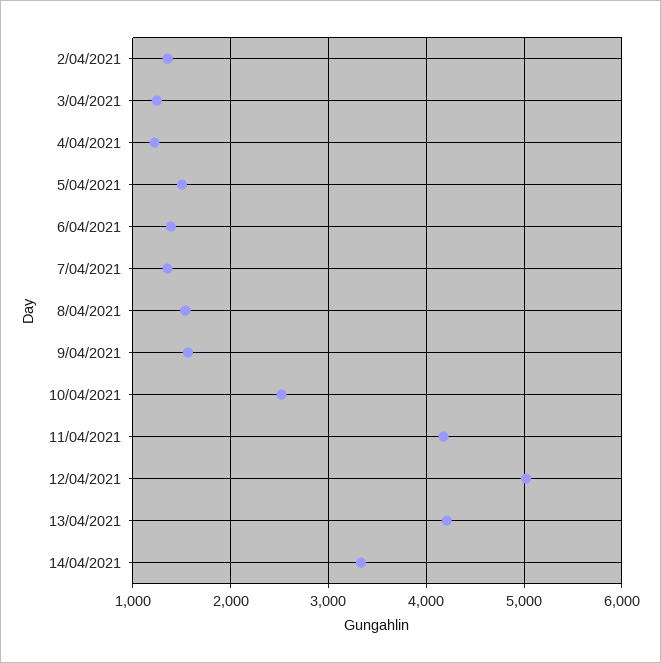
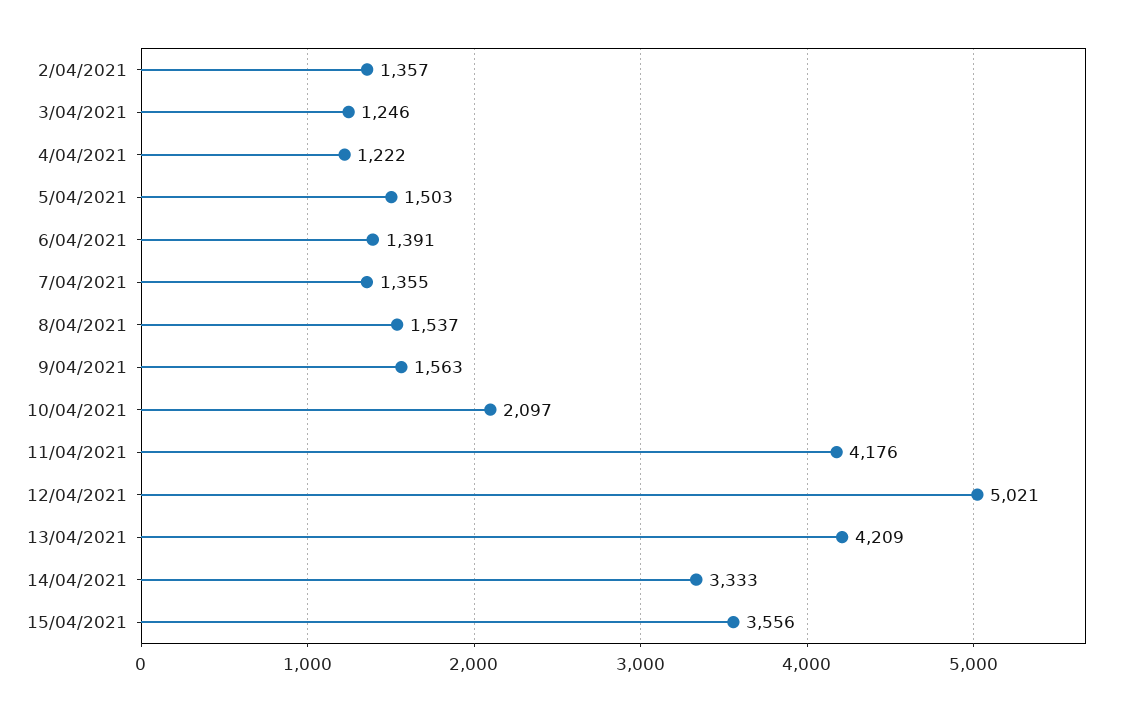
10/04/2021: 2500 -> 2097
15/04/2021: none -> 3556

